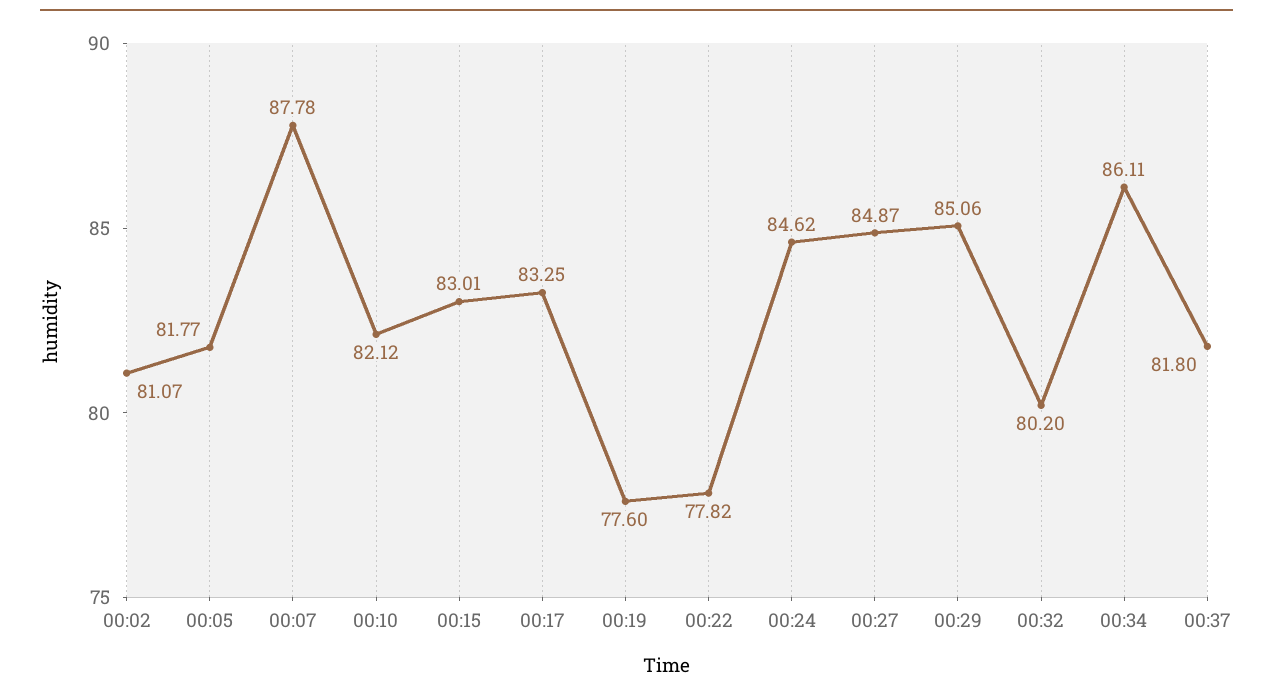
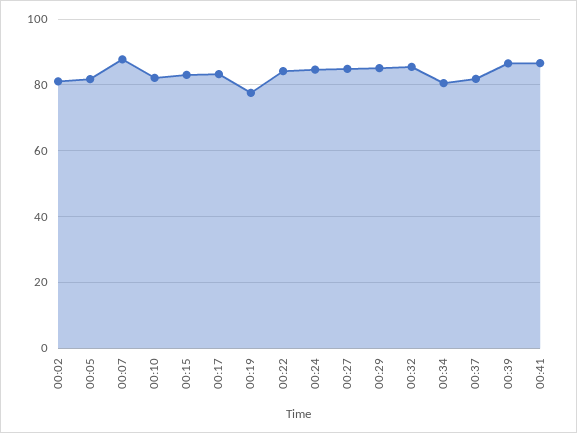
00:22: 77.82 -> 84
00:32: 80.2 -> 86
00:34: 86.11 -> 80
00:39: none -> 86
00:41: none -> 86

